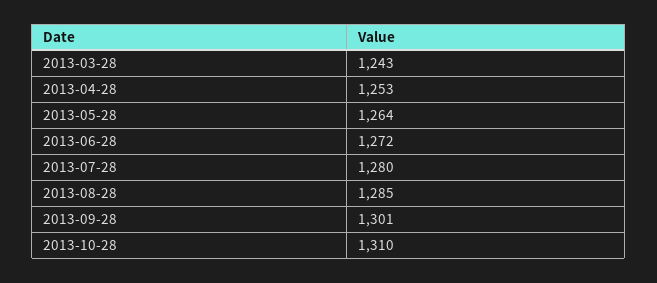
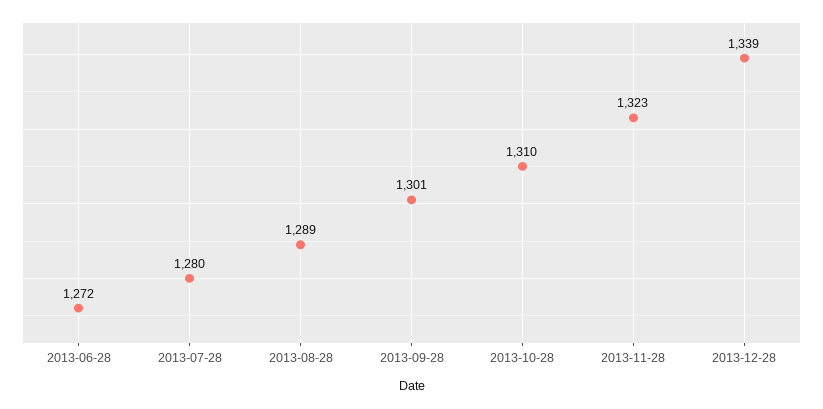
2013-03-28: 1243 -> none
2013-04-28: 1253 -> none
2013-05-28: 1264 -> none
2013-08-28: 1285 -> 1289
2013-11-28: none -> 1323
2013-12-28: none -> 1339

